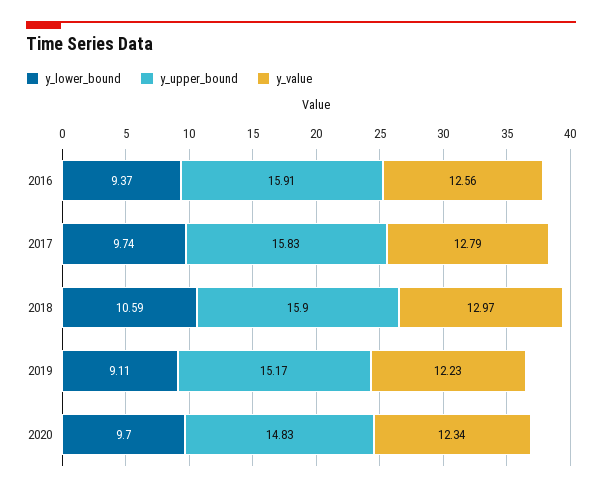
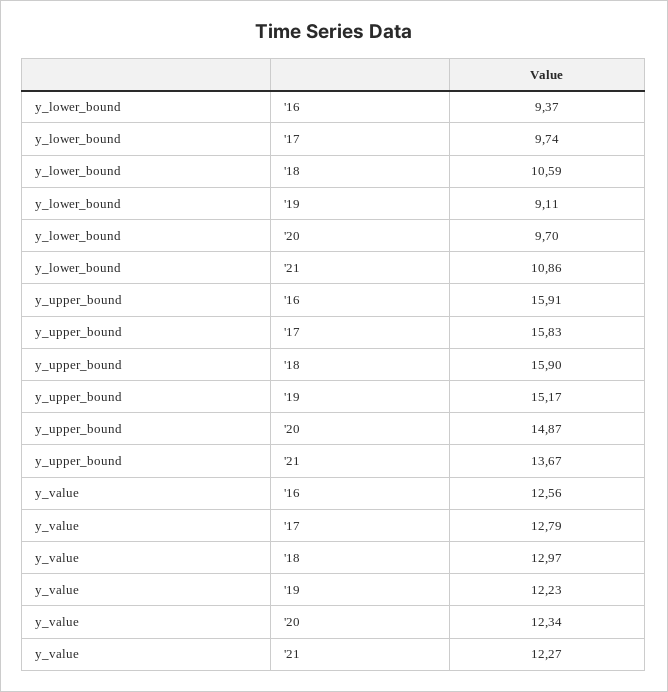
y_upper_bound, 2020: 14.83 -> 14.87
y_lower_bound, '21: none -> 10.86
y_upper_bound, '21: none -> 13.67
y_value, '21: none -> 12.27

